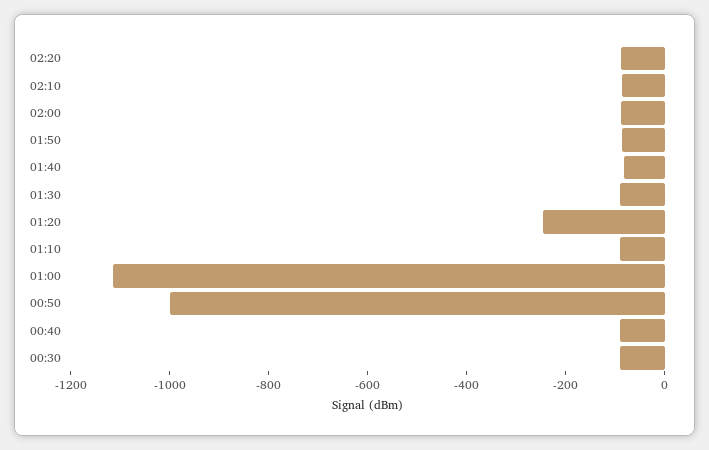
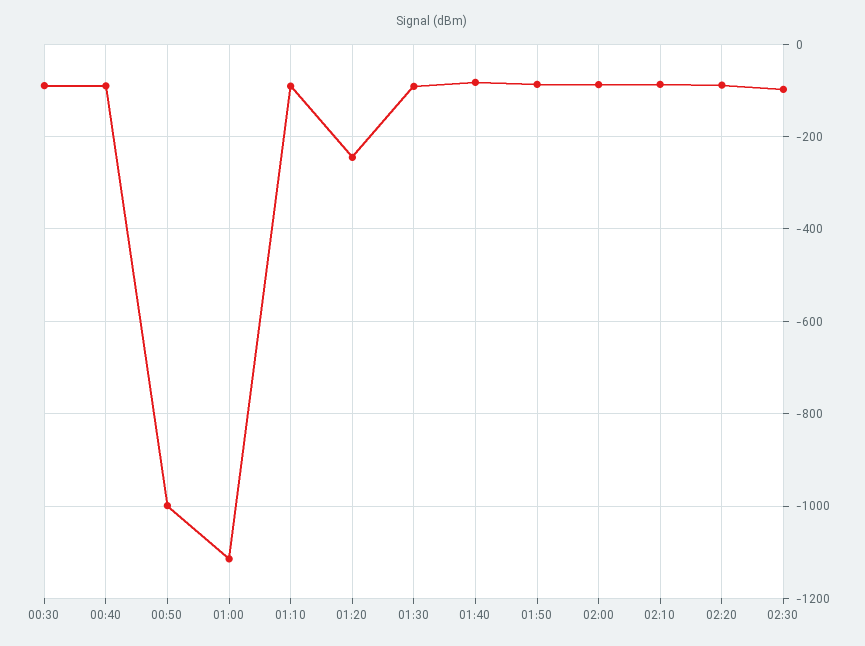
02:30: none -> -100

